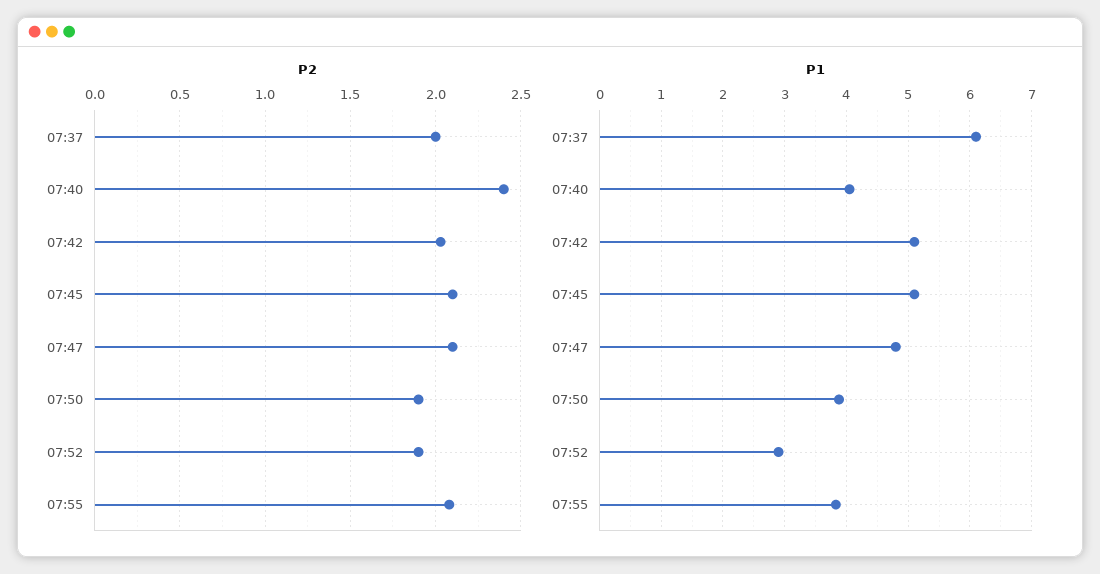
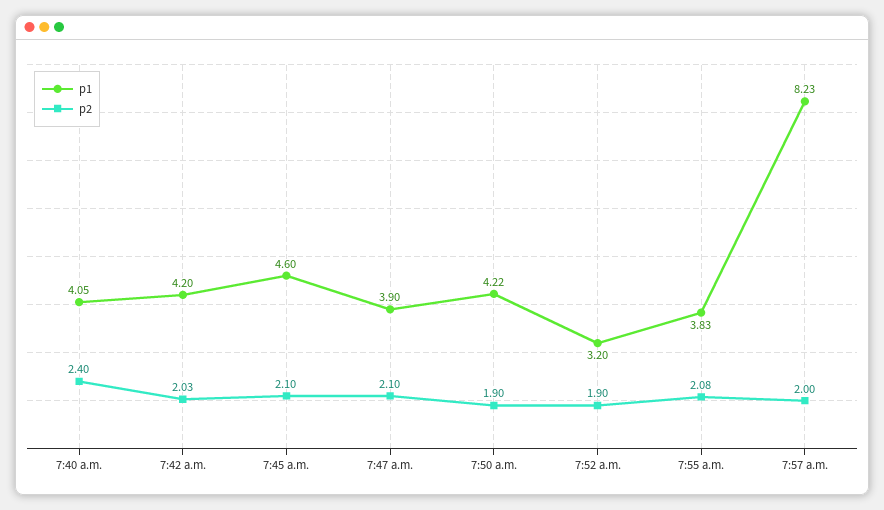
P2, 07:37: 2 -> none
P1, 07:37: 6.1 -> none
P1, 07:42: 5.1 -> 4.2
P1, 07:45: 5.1 -> 4.6
P1, 07:47: 4.8 -> 3.9
P1, 07:50: 3.9 -> 4.22
P1, 07:52: 2.9 -> 3.2
P1, 7:57 a.m.: none -> 8.23
P2, 7:57 a.m.: none -> 2

